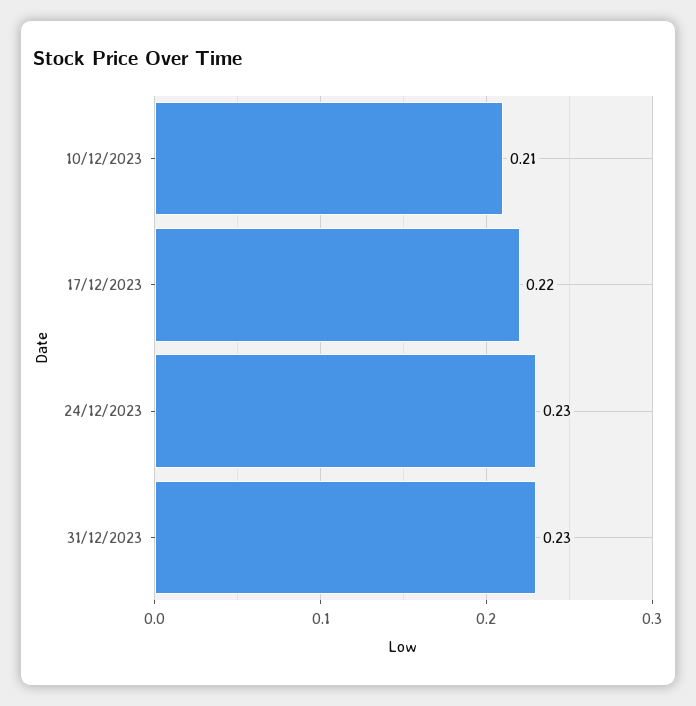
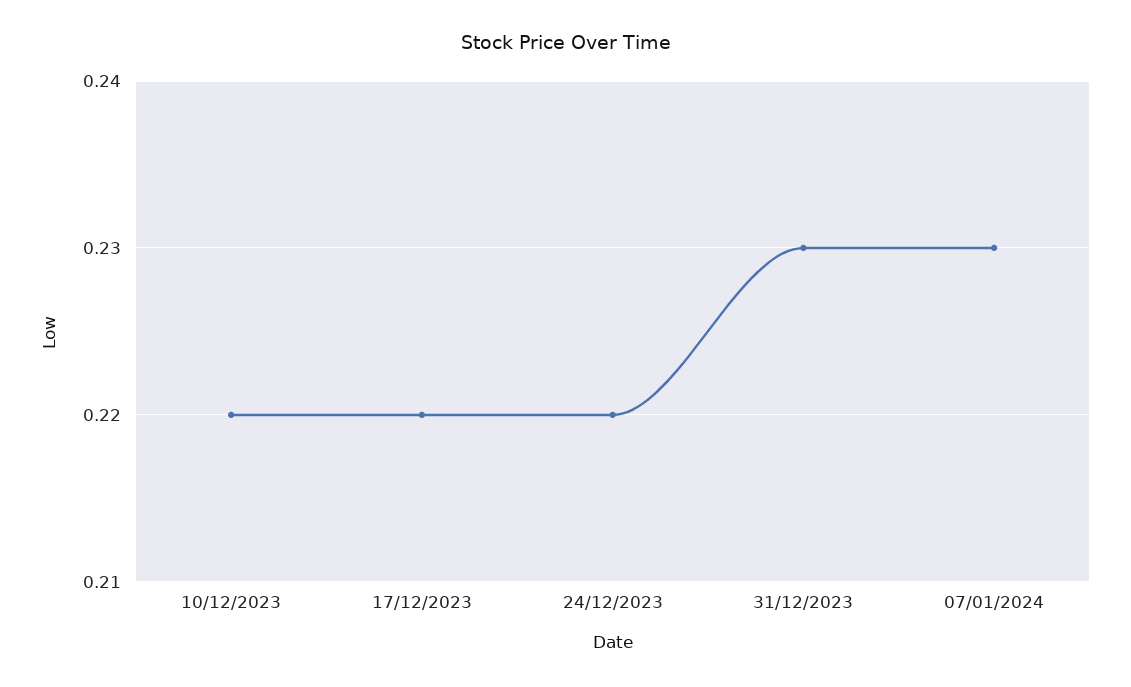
10/12/2023: 0.21 -> 0.22
24/12/2023: 0.23 -> 0.22
07/01/2024: none -> 0.23

